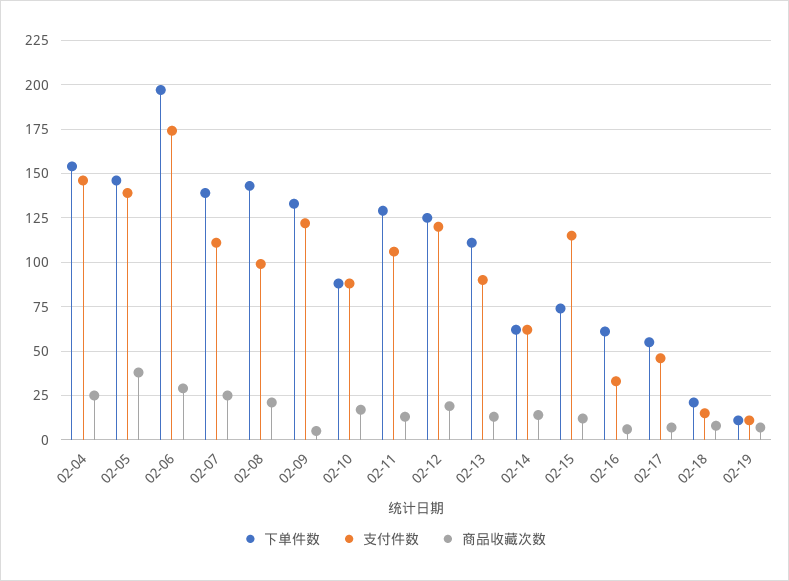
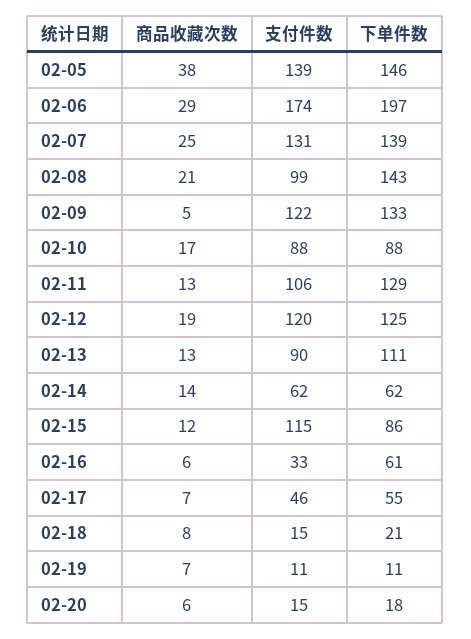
下单件数, 02-04: 155 -> none
支付件数, 02-04: 145 -> none
商品收藏次数, 02-04: 25 -> none
支付件数, 02-07: 110 -> 131
下单件数, 02-15: 75 -> 86
商品收藏次数, 02-20: none -> 6
支付件数, 02-20: none -> 15
下单件数, 02-20: none -> 18

